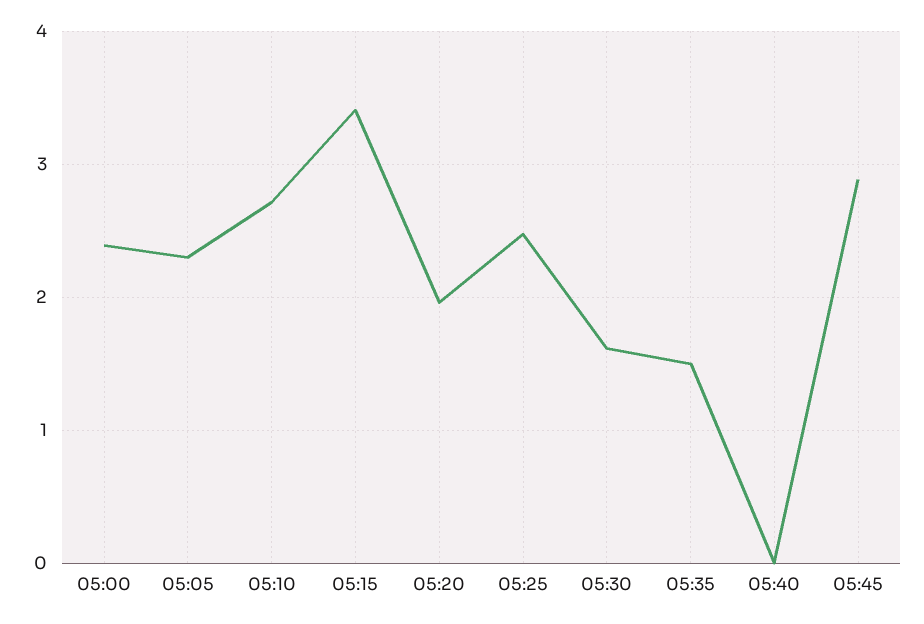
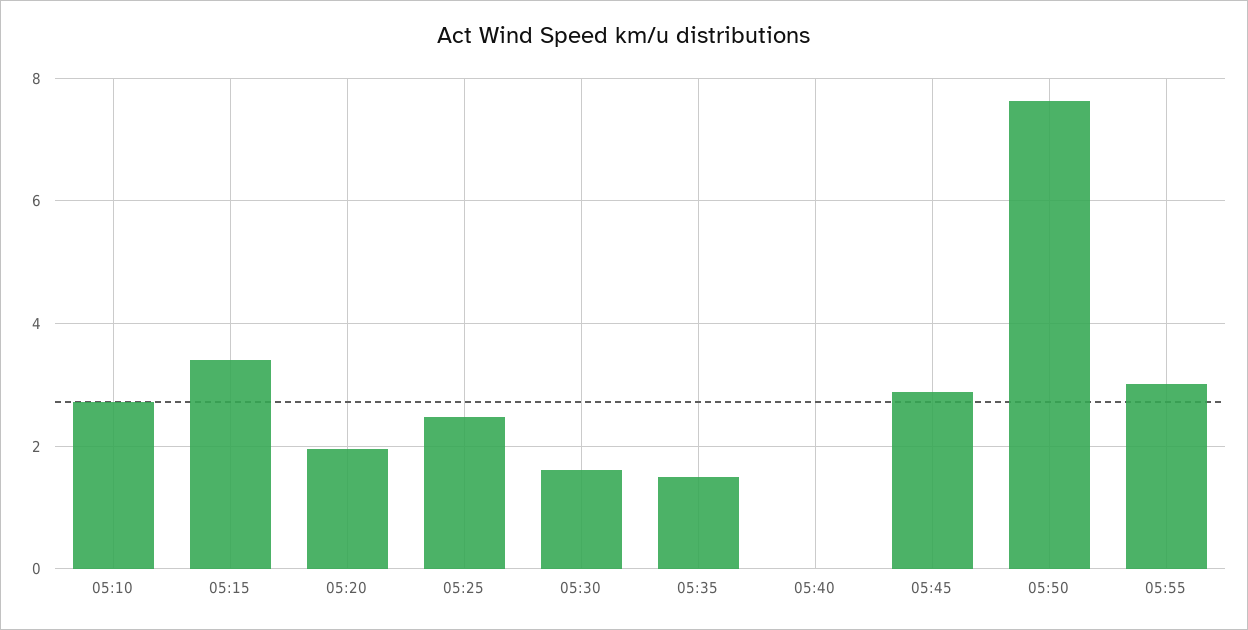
05:00: 2.4 -> none
05:05: 2.3 -> none
05:50: none -> 7.6
05:55: none -> 3

